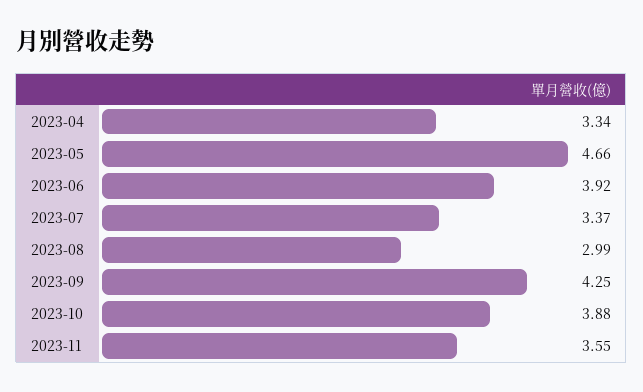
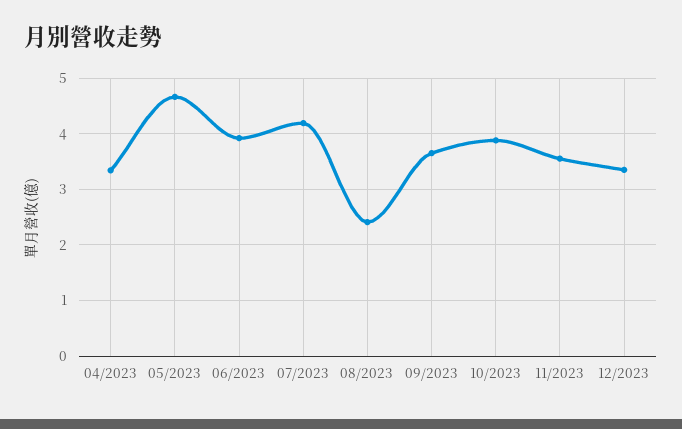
2023-07: 3.37 -> 4.2
2023-08: 2.99 -> 2.4
2023-09: 4.25 -> 3.6
12/2023: none -> 3.4

